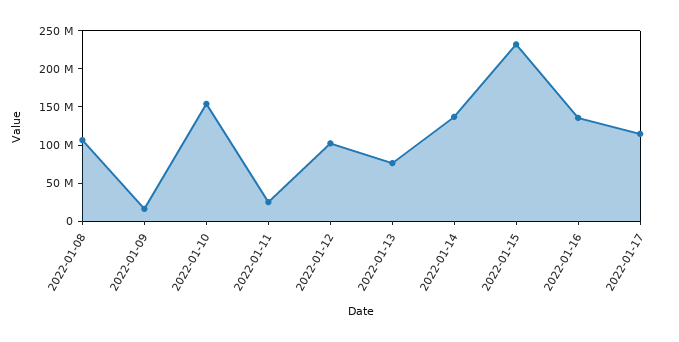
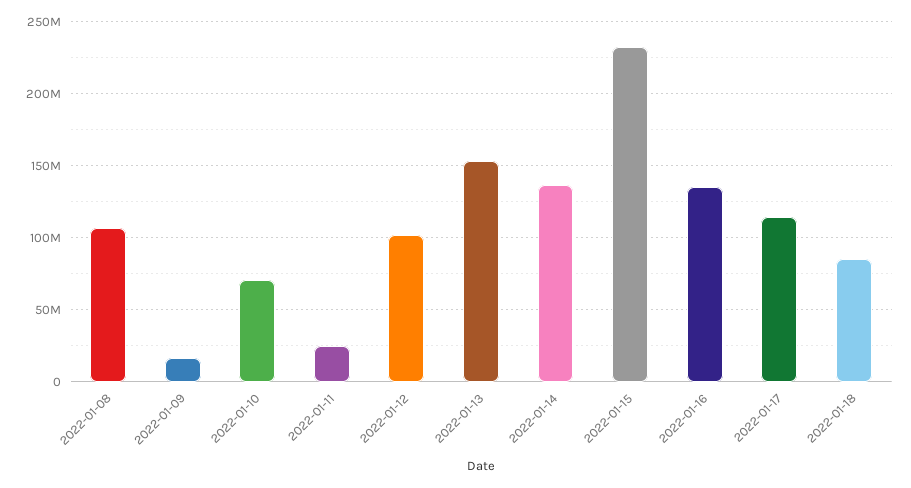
2022-01-10: 150000000 -> 70000000
2022-01-13: 75000000 -> 155000000
2022-01-18: none -> 85000000

